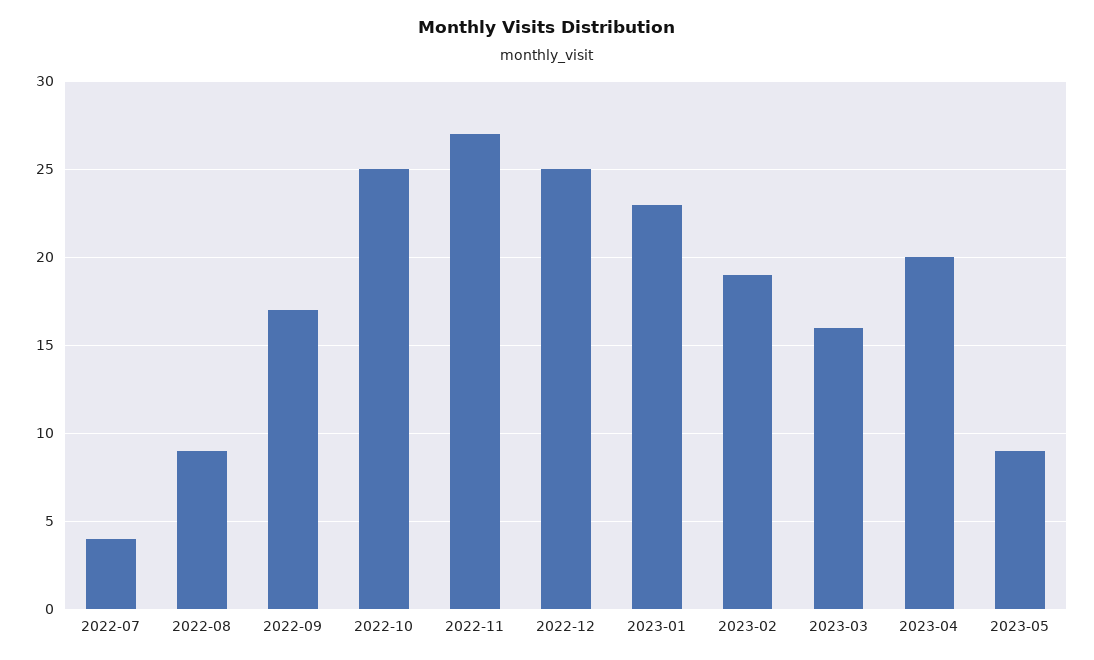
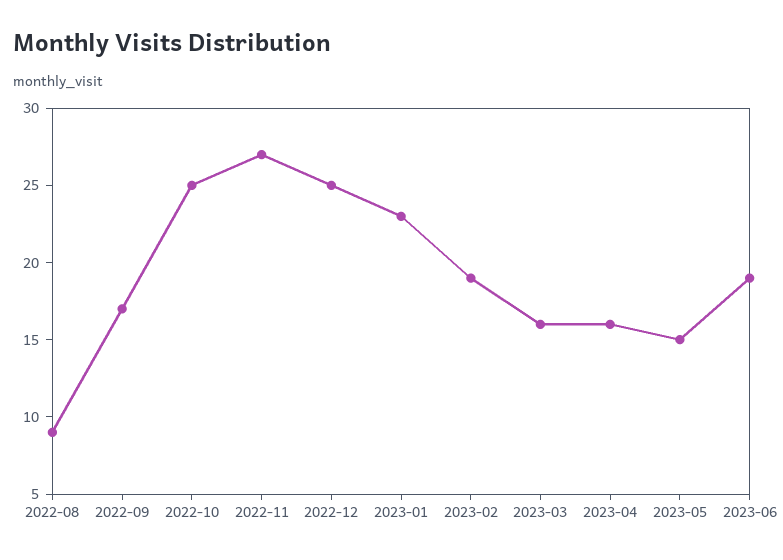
2022-07: 4 -> none
2023-04: 20 -> 16
2023-05: 9 -> 15
2023-06: none -> 19

